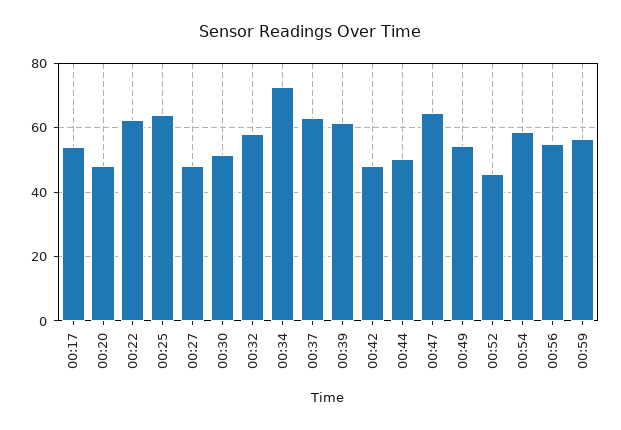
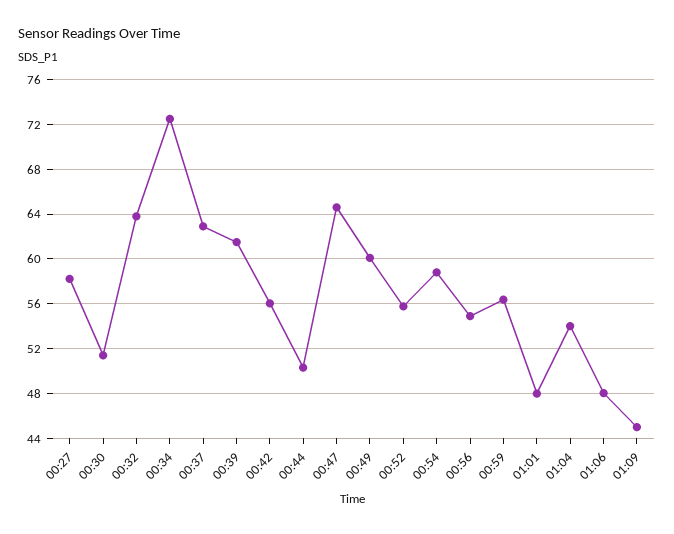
00:17: 54 -> none
00:20: 48 -> none
00:22: 62 -> none
00:25: 64 -> none
00:27: 48 -> 58
00:32: 58 -> 64
00:42: 48 -> 56
00:49: 54 -> 60
00:52: 46 -> 56
01:01: none -> 48
01:04: none -> 54
01:06: none -> 48
01:09: none -> 45

